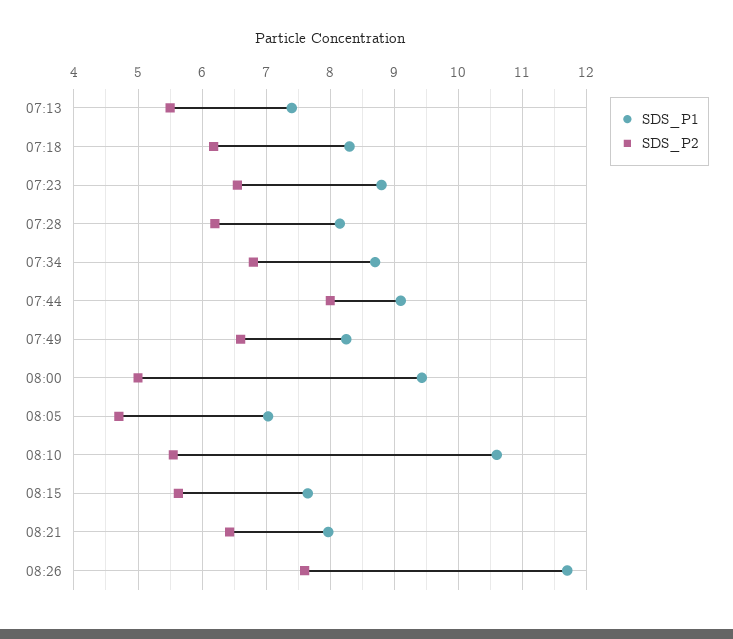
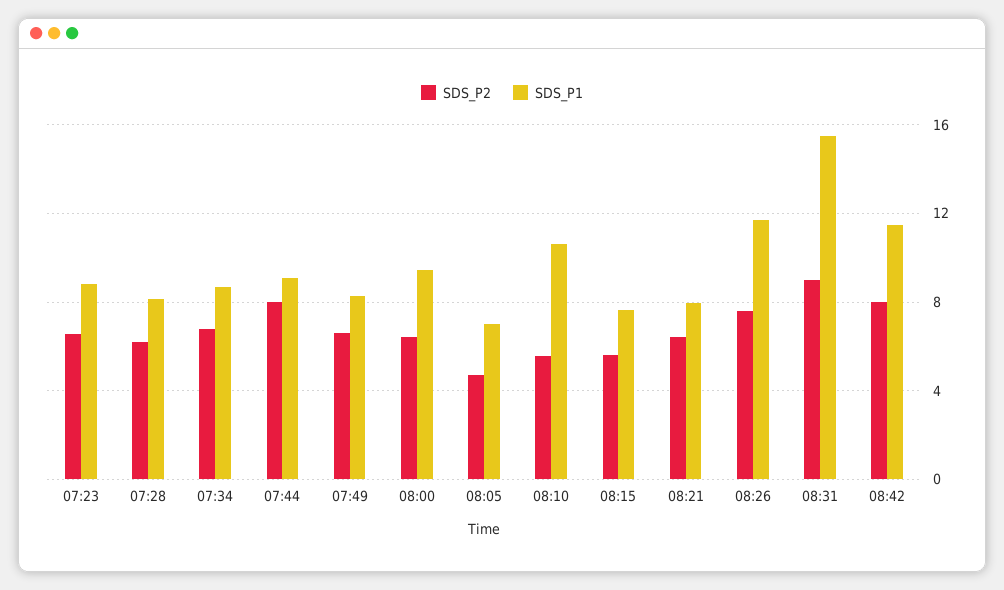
SDS_P1, 07:13: 7.4 -> none
SDS_P2, 07:13: 5.5 -> none
SDS_P1, 07:18: 8.3 -> none
SDS_P2, 07:18: 6.2 -> none
SDS_P2, 08:00: 5 -> 6.5
SDS_P2, 08:31: none -> 9
SDS_P1, 08:31: none -> 15.5
SDS_P2, 08:42: none -> 8
SDS_P1, 08:42: none -> 11.5

